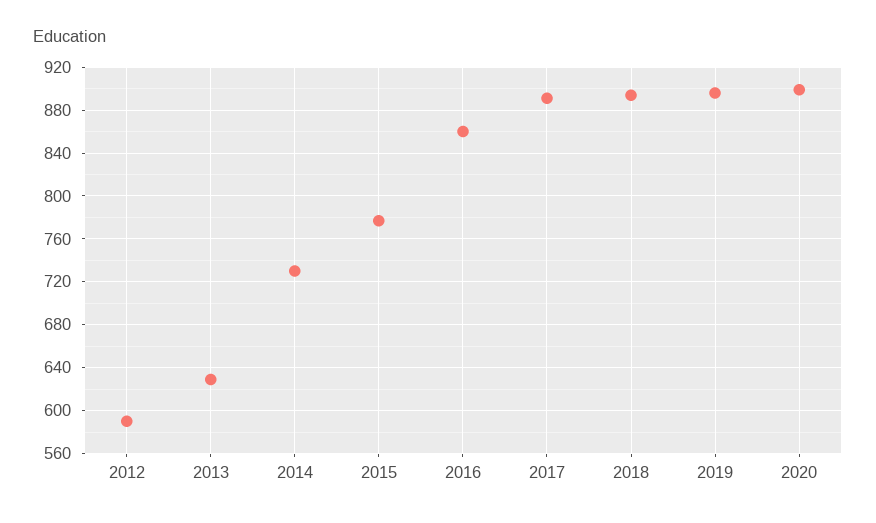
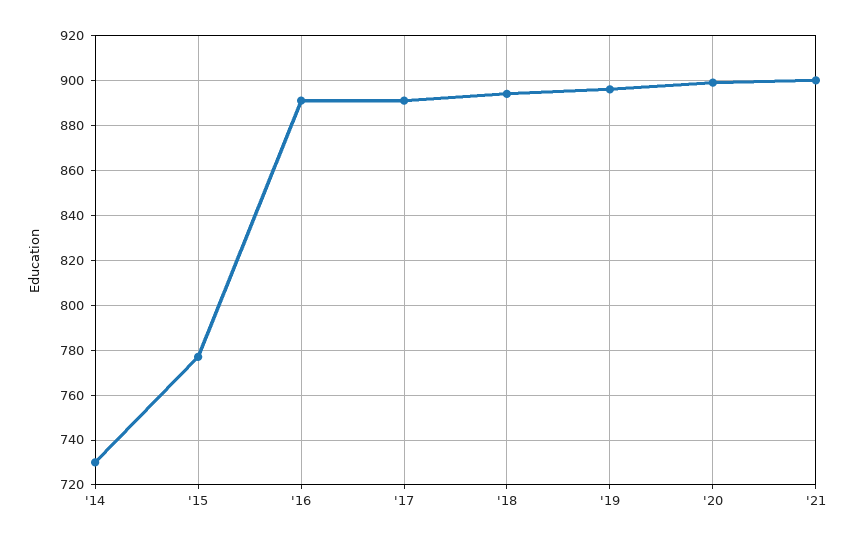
2012: 590 -> none
2013: 630 -> none
2016: 860 -> 890
'21: none -> 900

